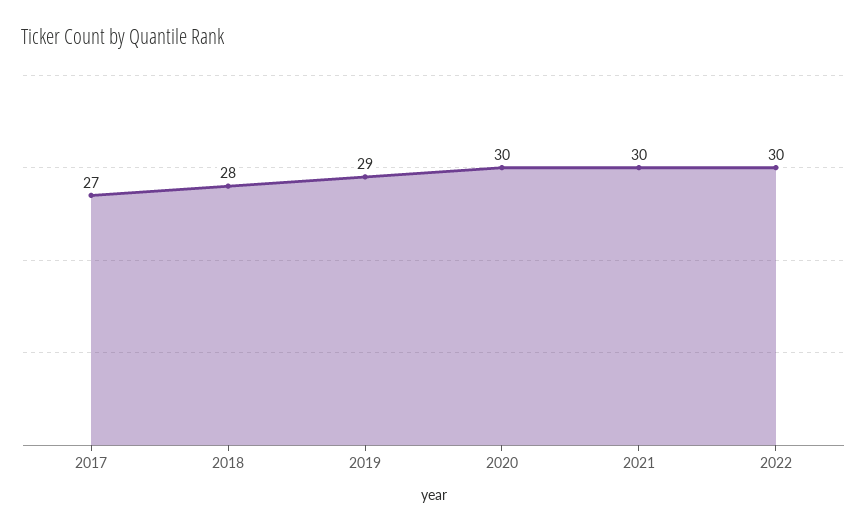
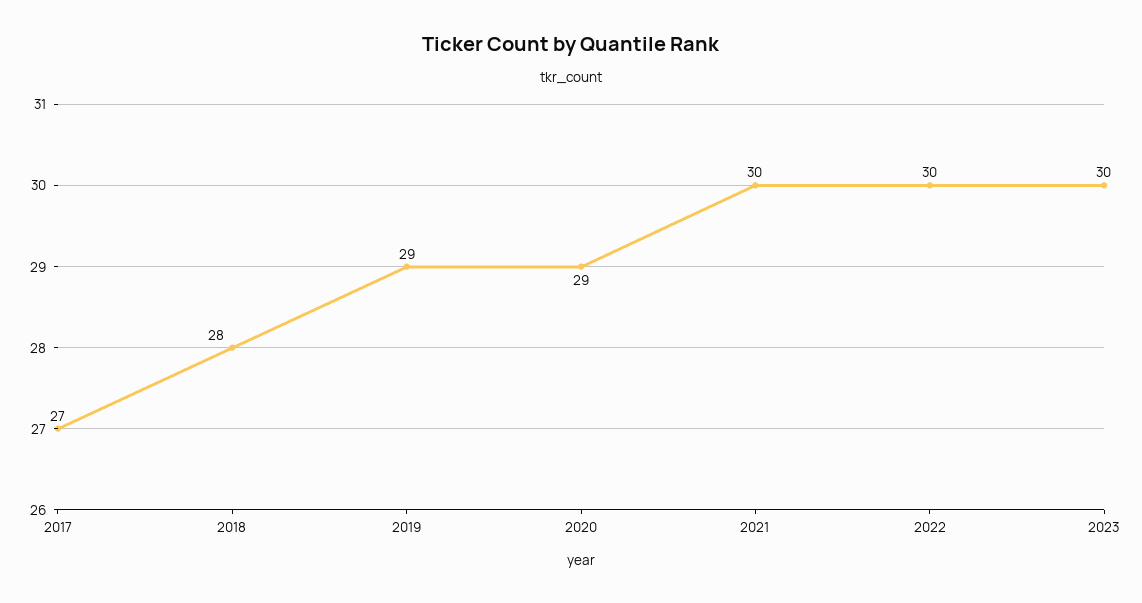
2020: 30 -> 29
2023: none -> 30

